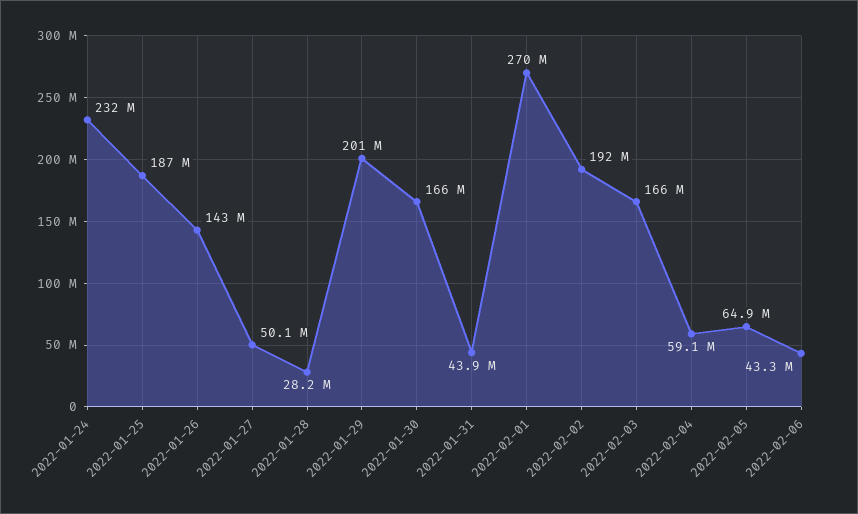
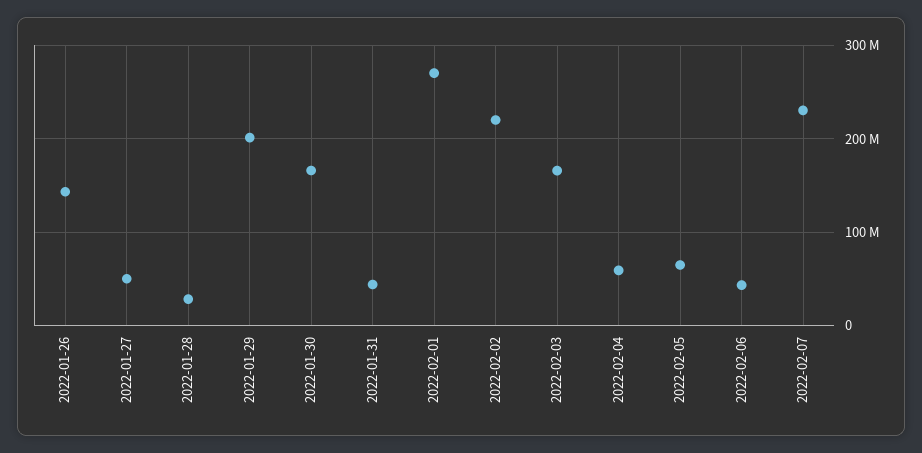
2022-01-24: 232000000 -> none
2022-01-25: 187000000 -> none
2022-02-02: 192000000 -> 220000000
2022-02-07: none -> 230000000

